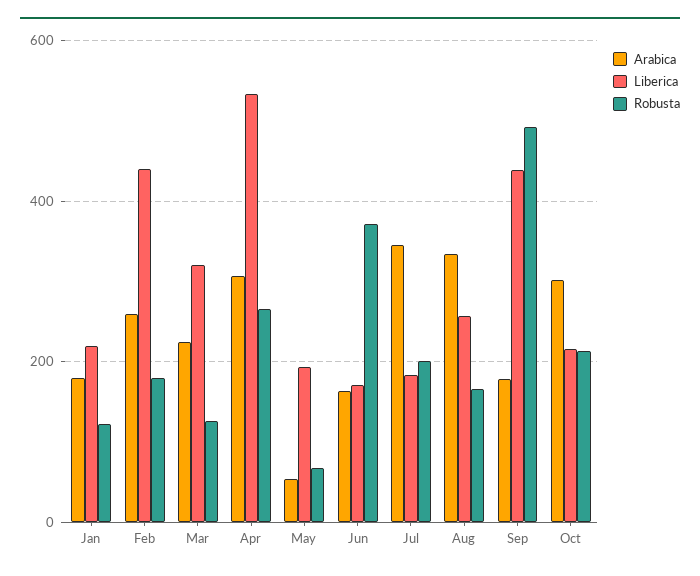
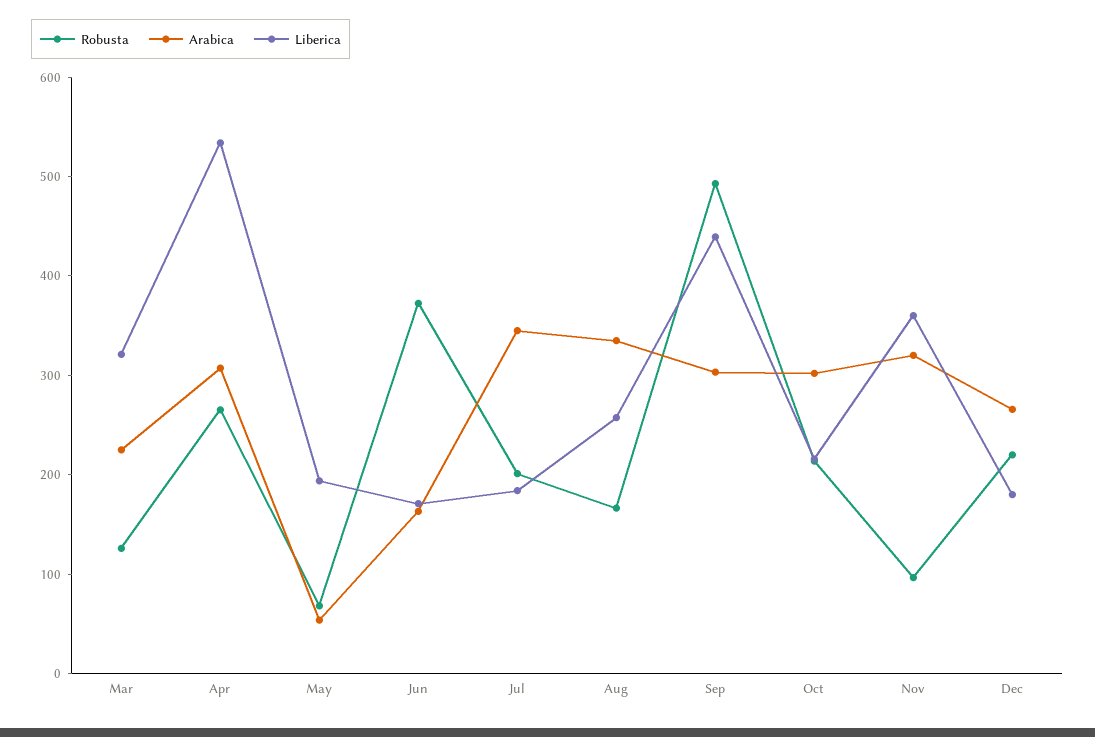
Arabica, Jan: 180 -> none
Liberica, Jan: 220 -> none
Robusta, Jan: 120 -> none
Arabica, Feb: 260 -> none
Liberica, Feb: 440 -> none
Robusta, Feb: 180 -> none
Arabica, Sep: 180 -> 300
Robusta, Nov: none -> 100
Arabica, Nov: none -> 320
Liberica, Nov: none -> 360
Robusta, Dec: none -> 220
Arabica, Dec: none -> 260
Liberica, Dec: none -> 180

